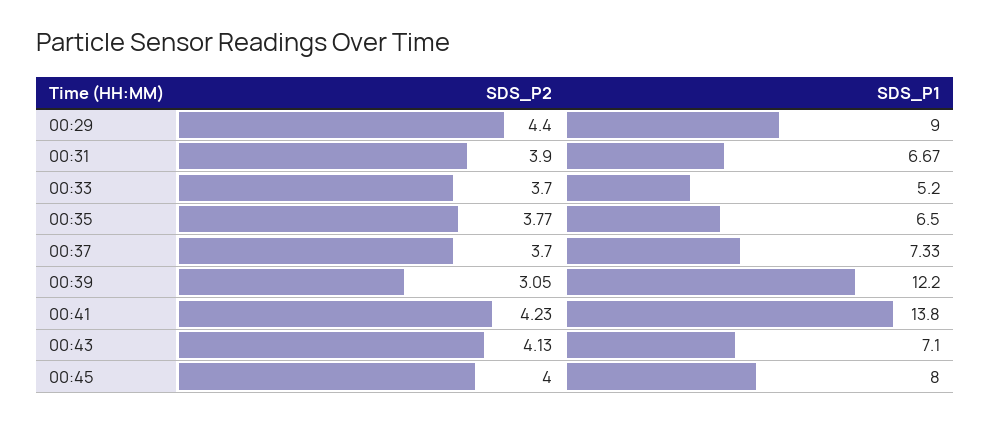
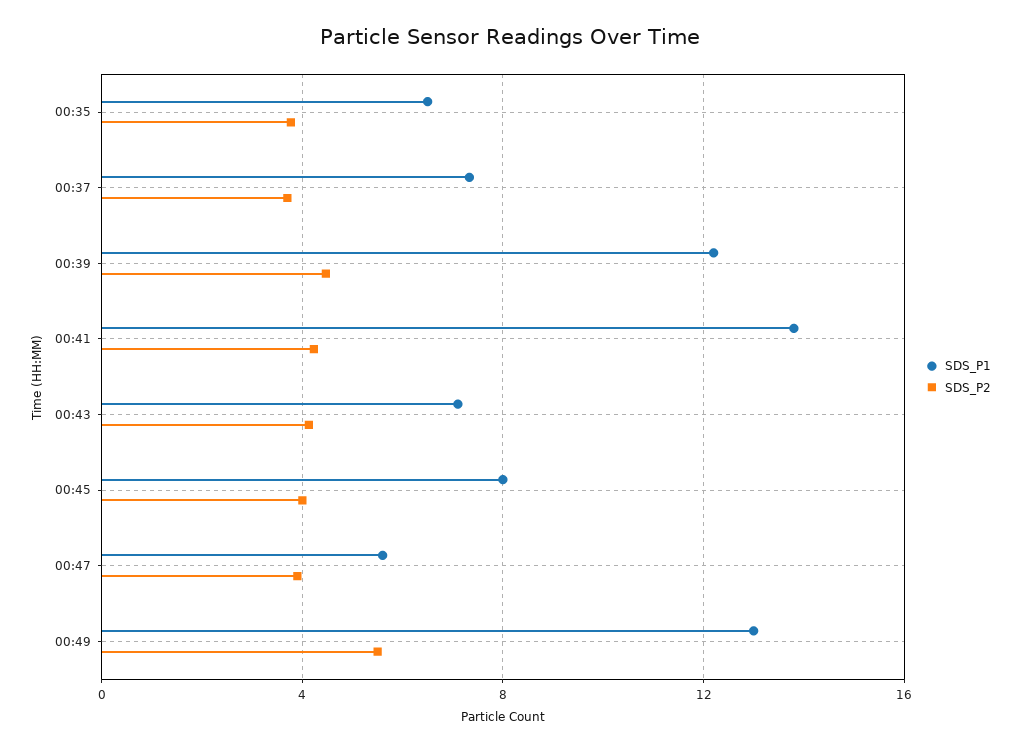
SDS_P2, 00:29: 4.4 -> none
SDS_P1, 00:29: 9 -> none
SDS_P2, 00:31: 3.9 -> none
SDS_P1, 00:31: 6.67 -> none
SDS_P2, 00:33: 3.7 -> none
SDS_P1, 00:33: 5.2 -> none
SDS_P2, 00:39: 3.05 -> 4.5
SDS_P1, 00:47: none -> 5.5
SDS_P2, 00:47: none -> 4
SDS_P1, 00:49: none -> 13
SDS_P2, 00:49: none -> 5.5

